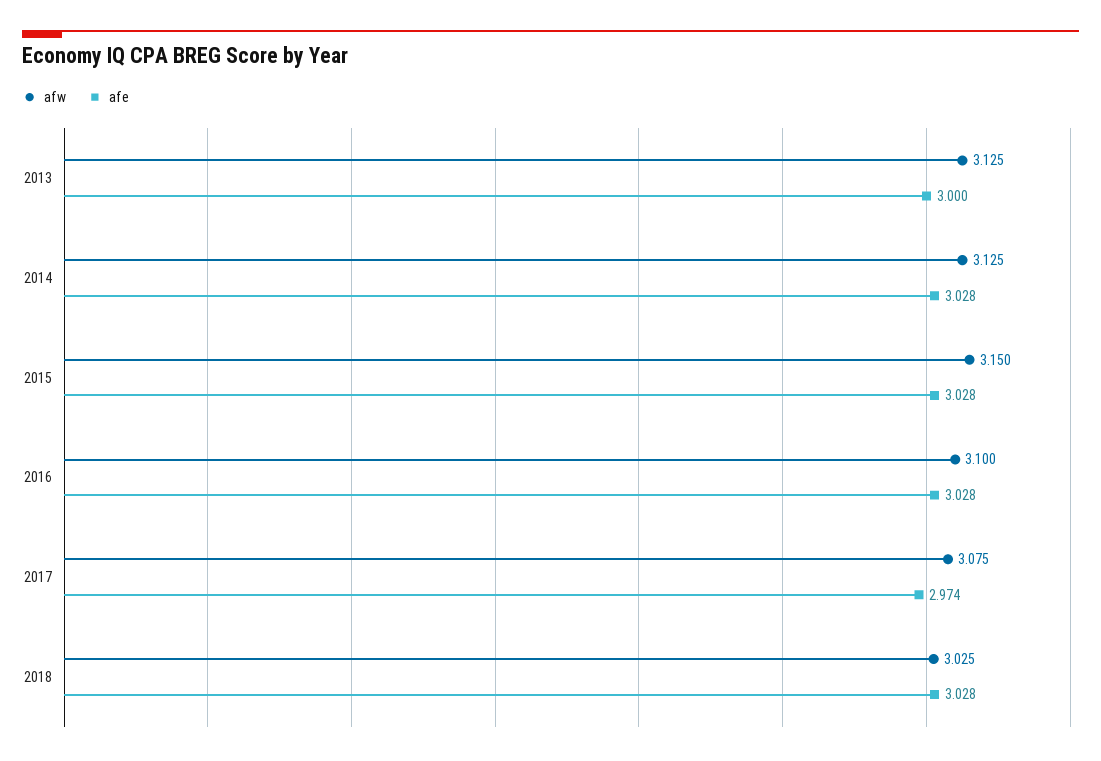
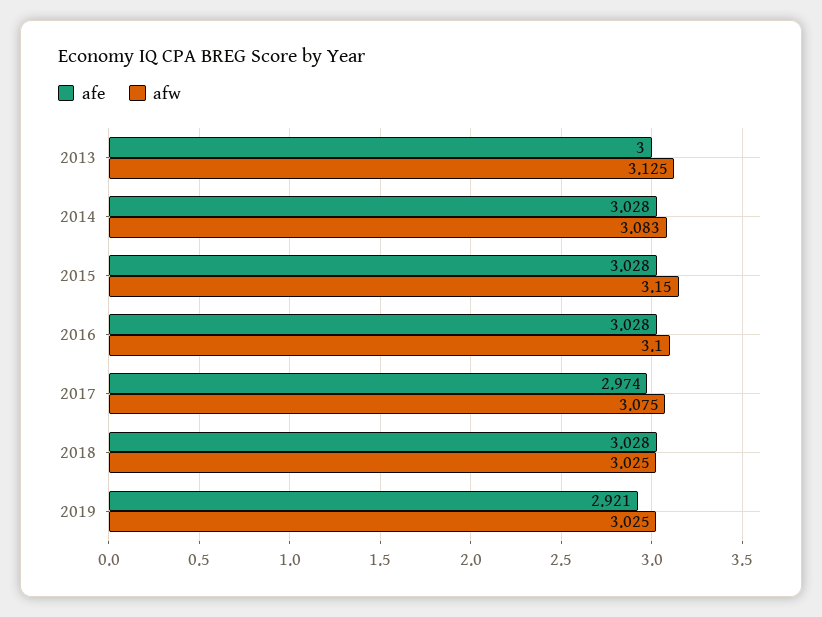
afw, 2014: 3.125 -> 3.083
afe, 2019: none -> 2.921
afw, 2019: none -> 3.025

